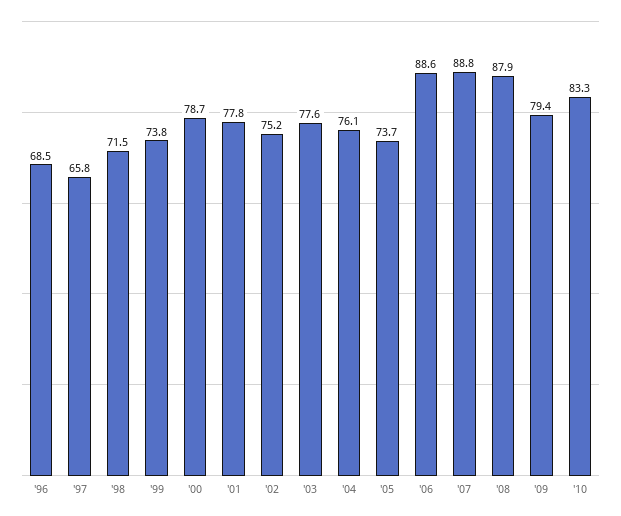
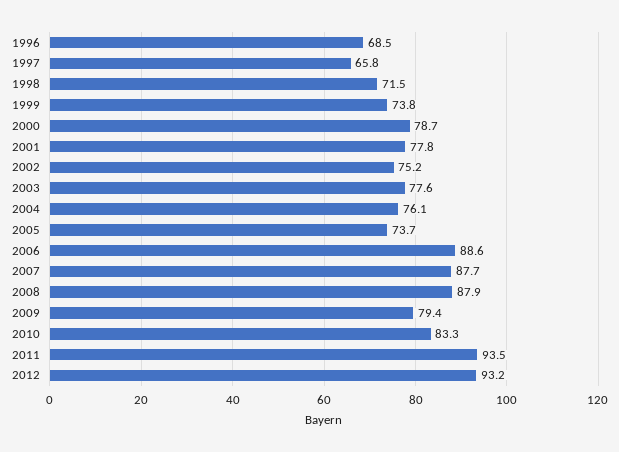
'07: 88.8 -> 87.7
2011: none -> 93.5
2012: none -> 93.2

